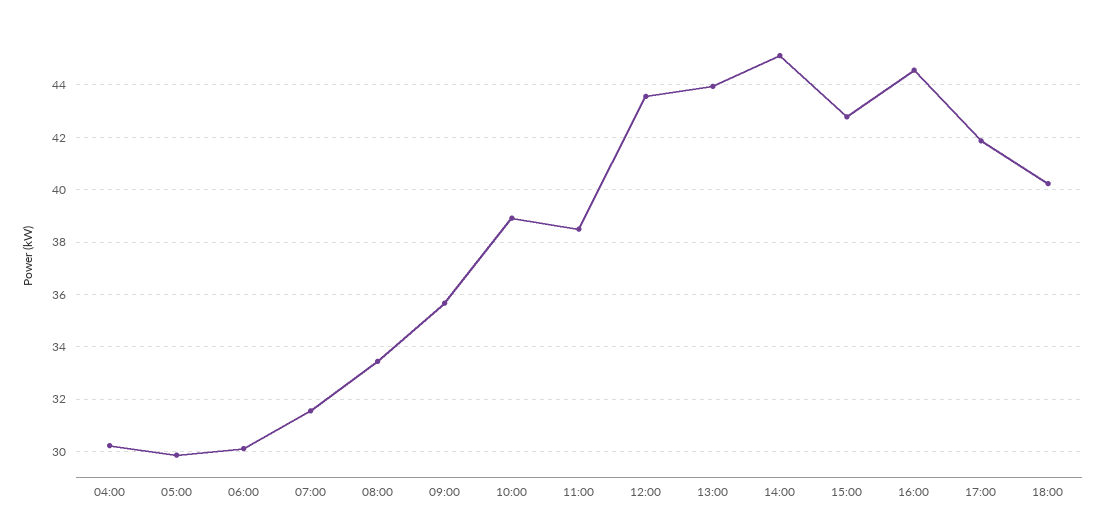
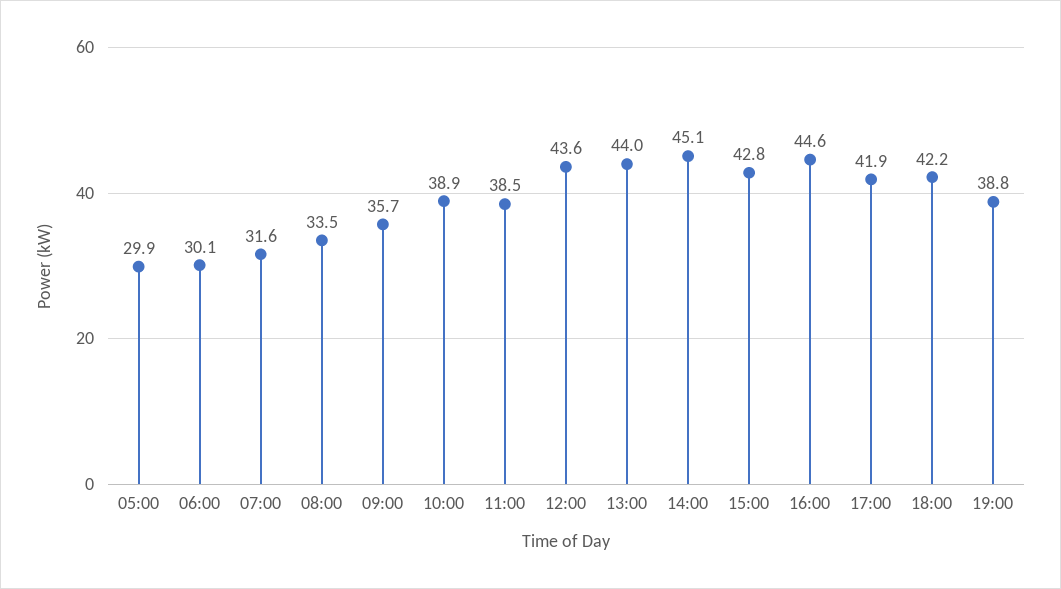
04:00: 30.25 -> none
18:00: 40.25 -> 42.2
19:00: none -> 38.8

